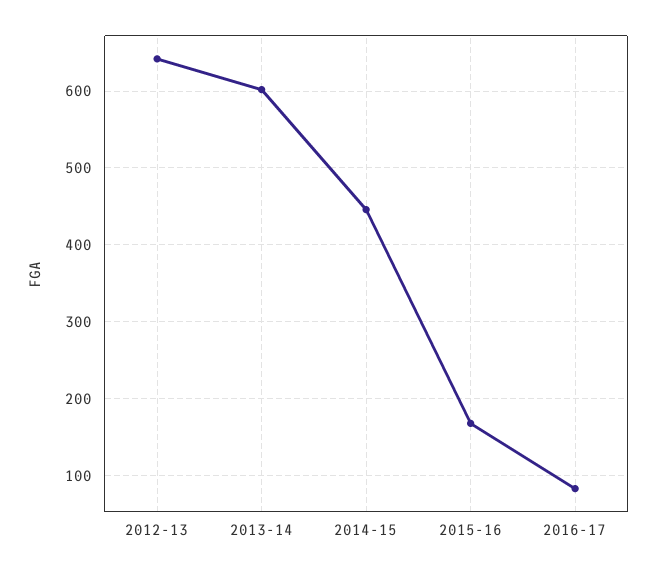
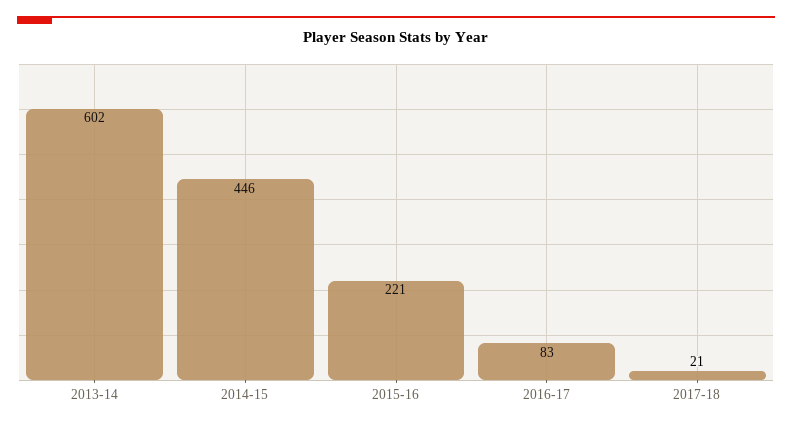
2012-13: 640 -> none
2015-16: 170 -> 221
2017-18: none -> 21

